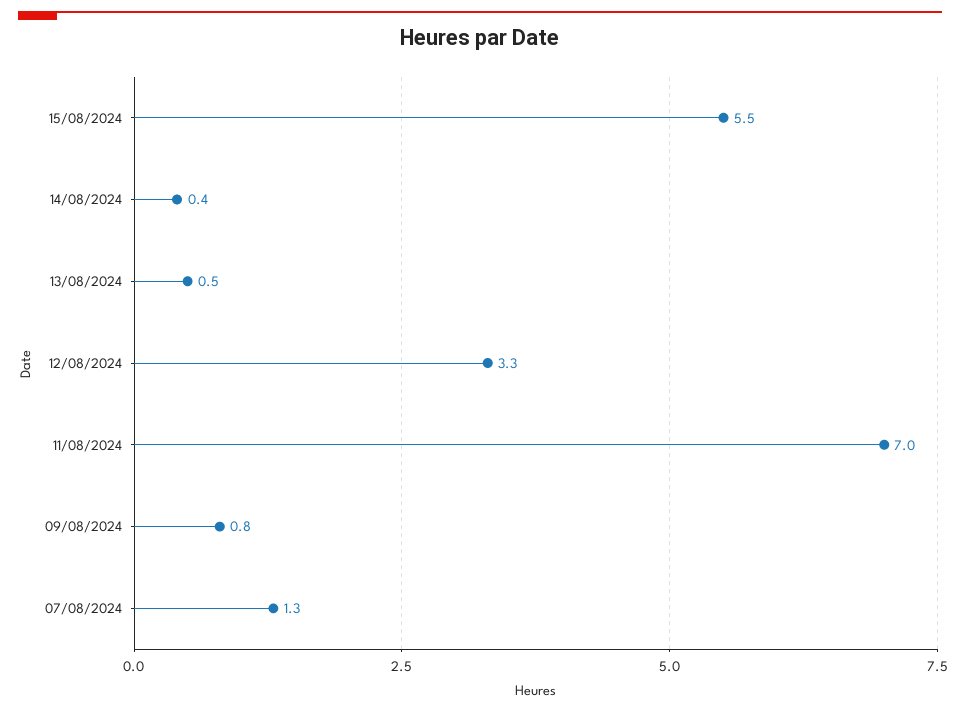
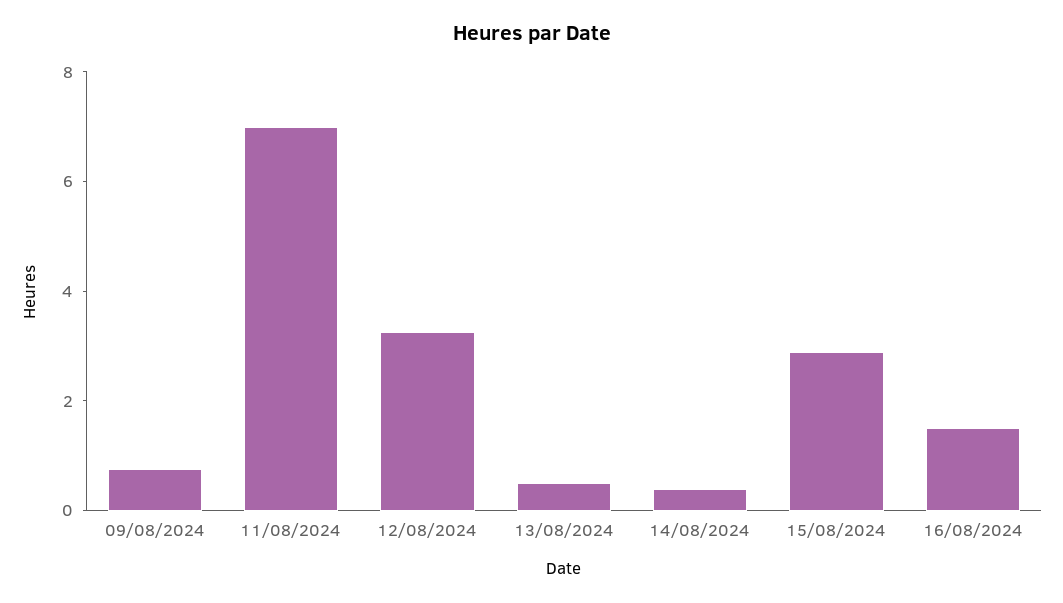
15/08/2024: 5.5 -> 3
07/08/2024: 1.3 -> none
16/08/2024: none -> 1.5

